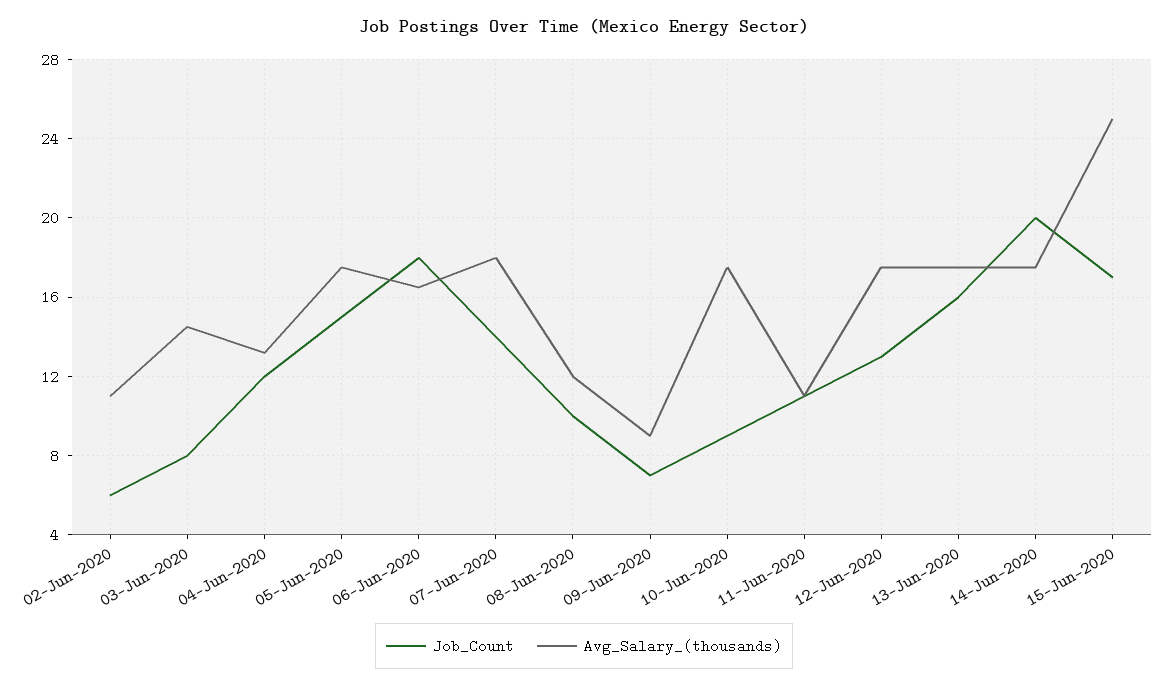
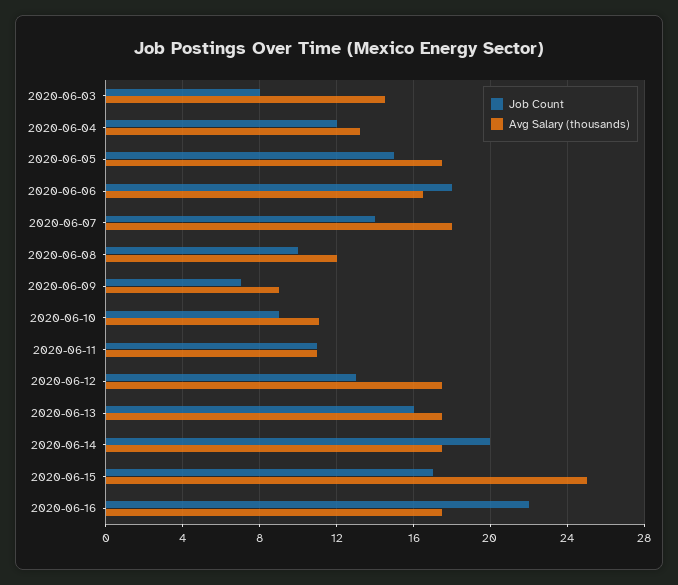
Job_Count, 02-Jun-2020: 6 -> none
Avg_Salary_(thousands), 02-Jun-2020: 11 -> none
Avg_Salary_(thousands), 10-Jun-2020: 17.5 -> 11
Job_Count, 2020-06-16: none -> 22
Avg_Salary_(thousands), 2020-06-16: none -> 17.5

